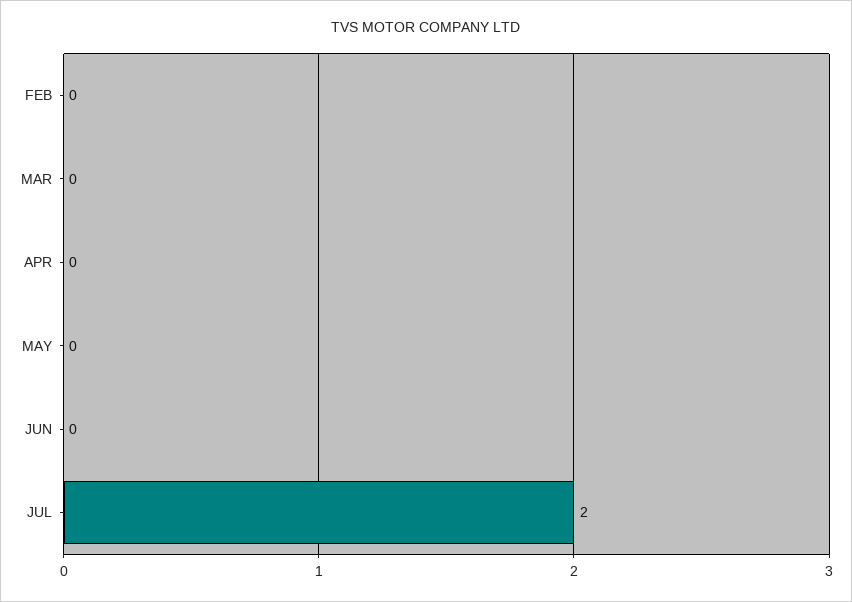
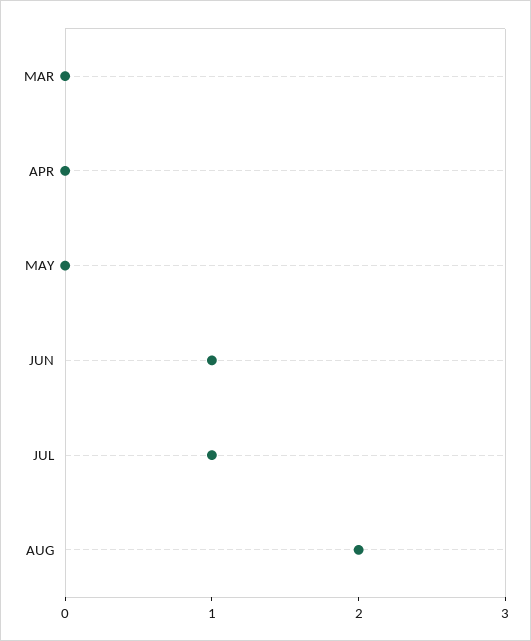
FEB: 0 -> none
JUN: 0 -> 1
JUL: 2 -> 1
AUG: none -> 2

